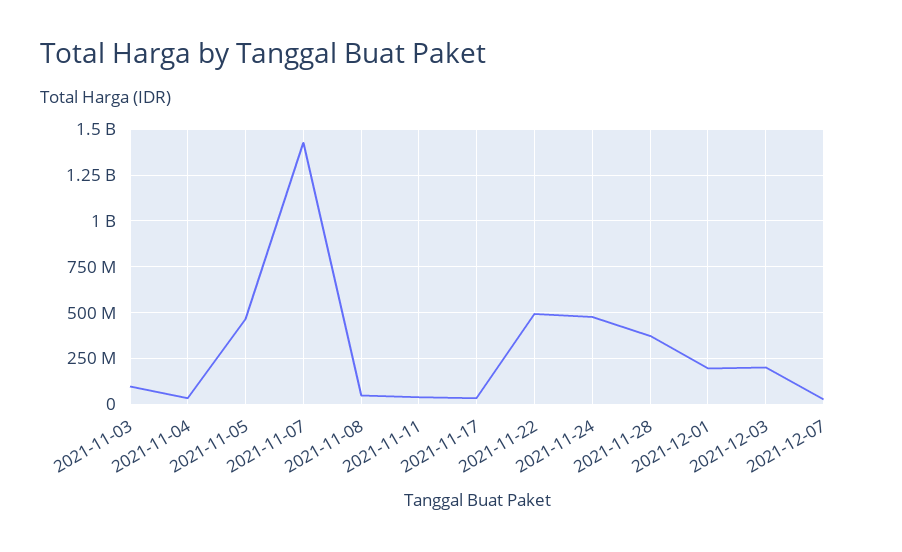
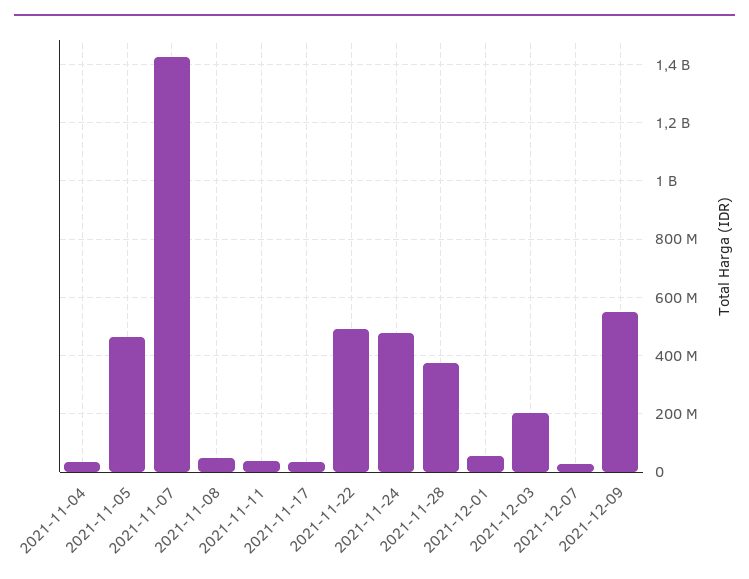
2021-11-03: 100000000 -> none
2021-12-01: 200000000 -> 50000000
2021-12-09: none -> 550000000

